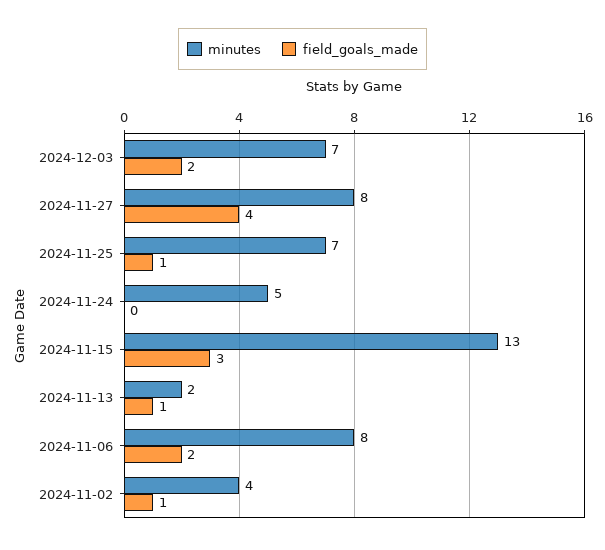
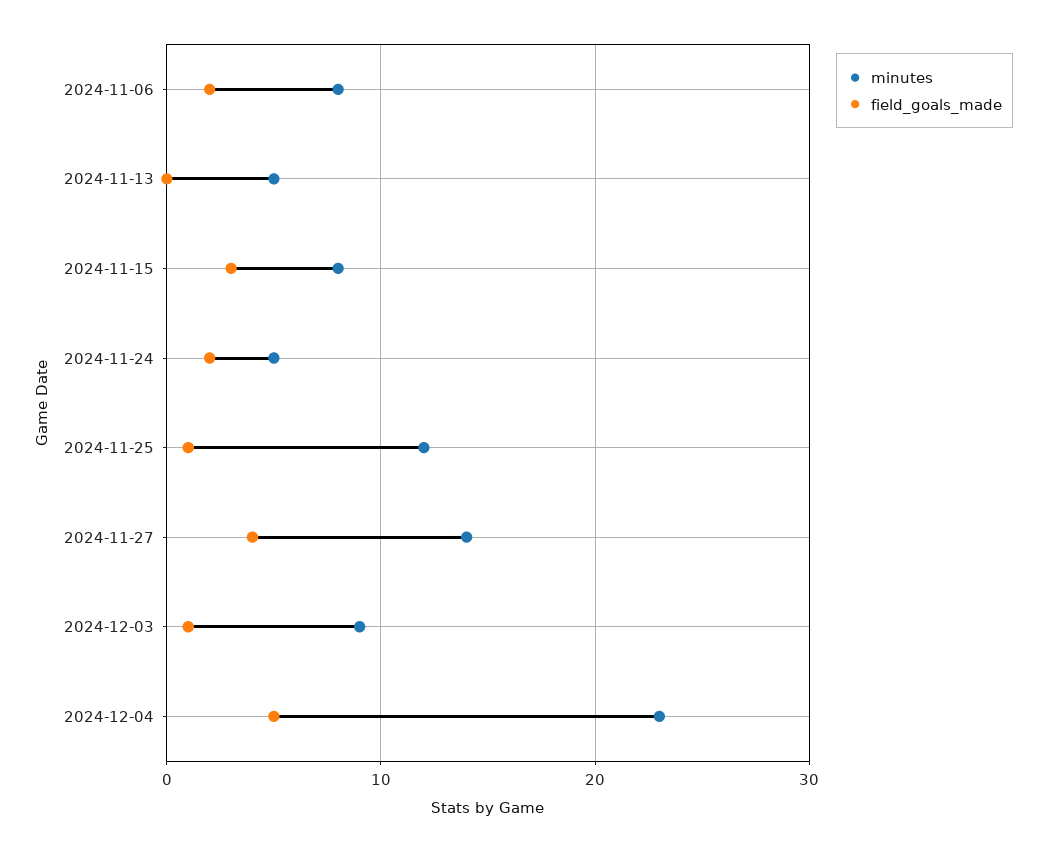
minutes, 2024-12-03: 7 -> 9
field_goals_made, 2024-12-03: 2 -> 1
minutes, 2024-11-27: 8 -> 14
minutes, 2024-11-25: 7 -> 12
field_goals_made, 2024-11-24: 0 -> 2
minutes, 2024-11-15: 13 -> 8
minutes, 2024-11-13: 2 -> 5
field_goals_made, 2024-11-13: 1 -> 0
minutes, 2024-11-02: 4 -> none
field_goals_made, 2024-11-02: 1 -> none
minutes, 2024-12-04: none -> 23
field_goals_made, 2024-12-04: none -> 5

